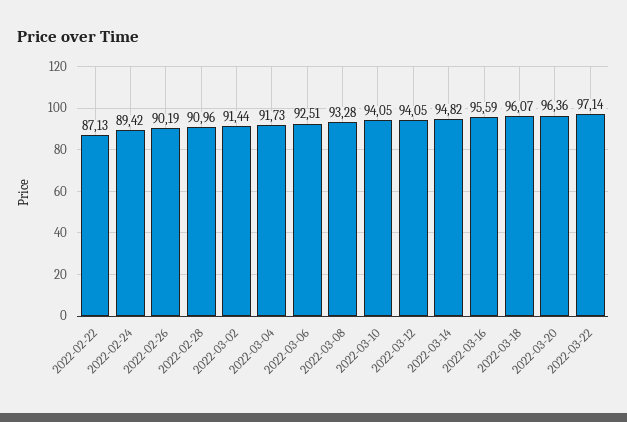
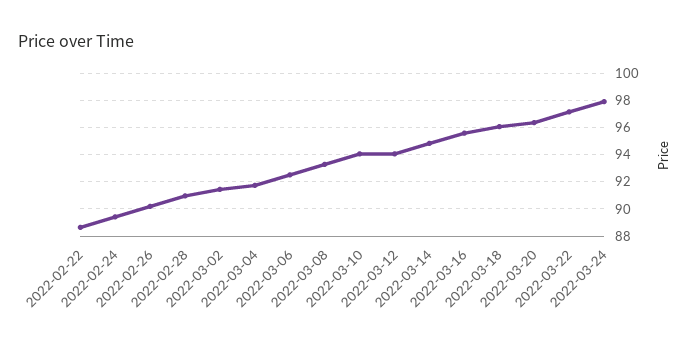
2022-02-22: 87.13 -> 88.5
2022-03-24: none -> 98

